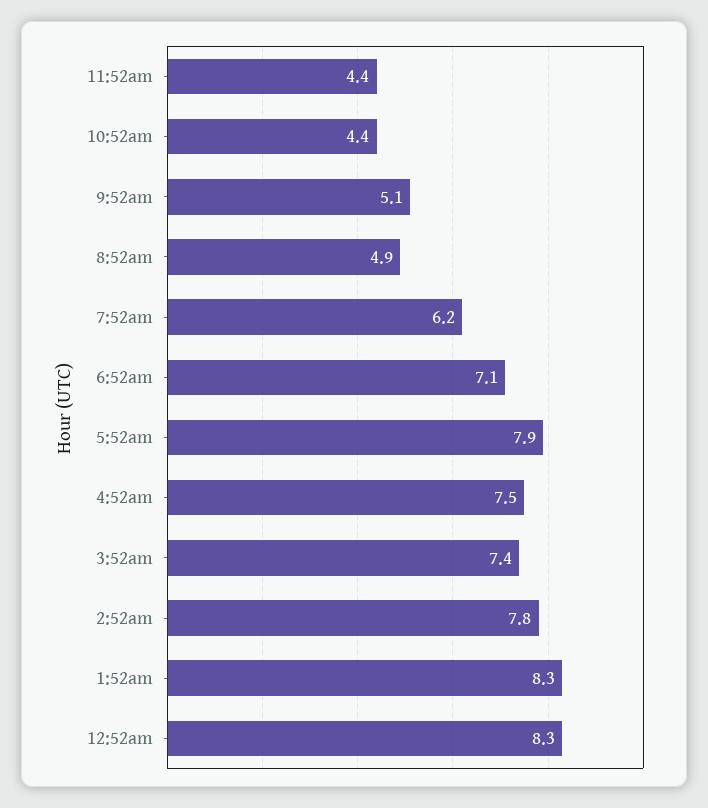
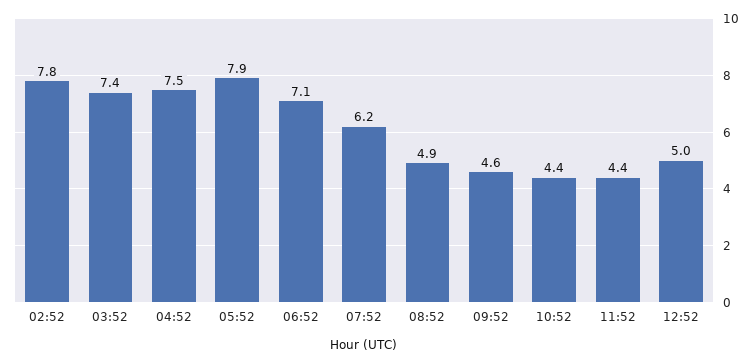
9:52am: 5.1 -> 4.6
1:52am: 8.3 -> none
12:52am: 8.3 -> none
12:52: none -> 5

